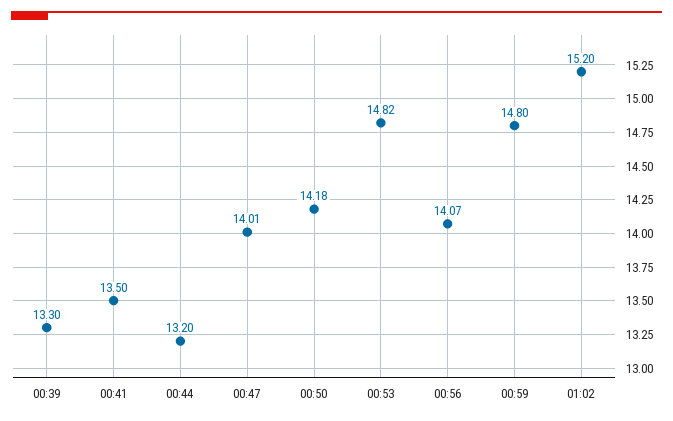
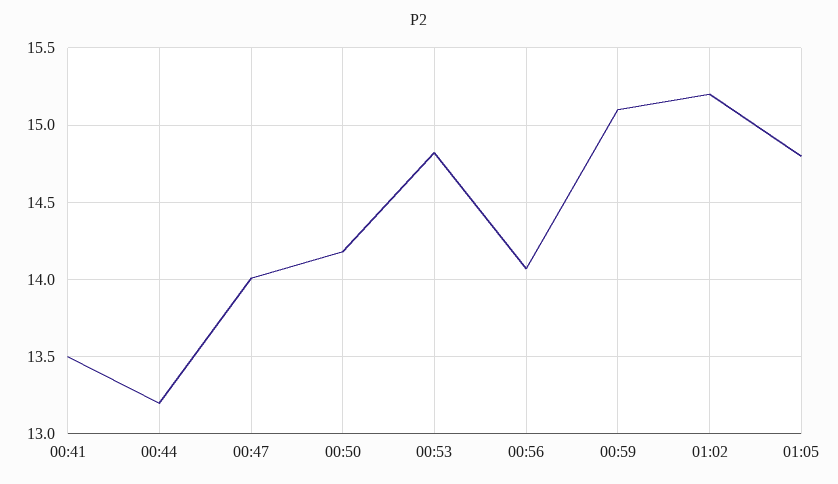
00:39: 13.3 -> none
00:59: 14.8 -> 15.1
01:05: none -> 14.8

